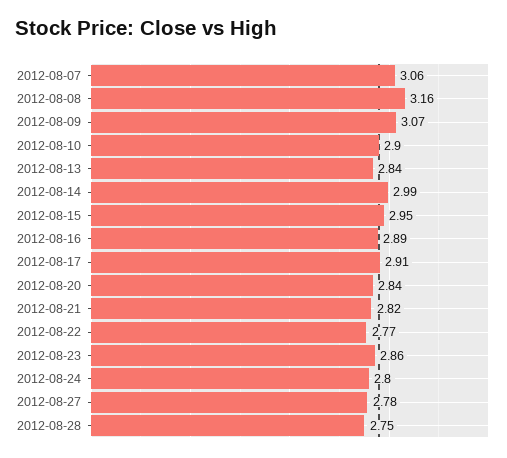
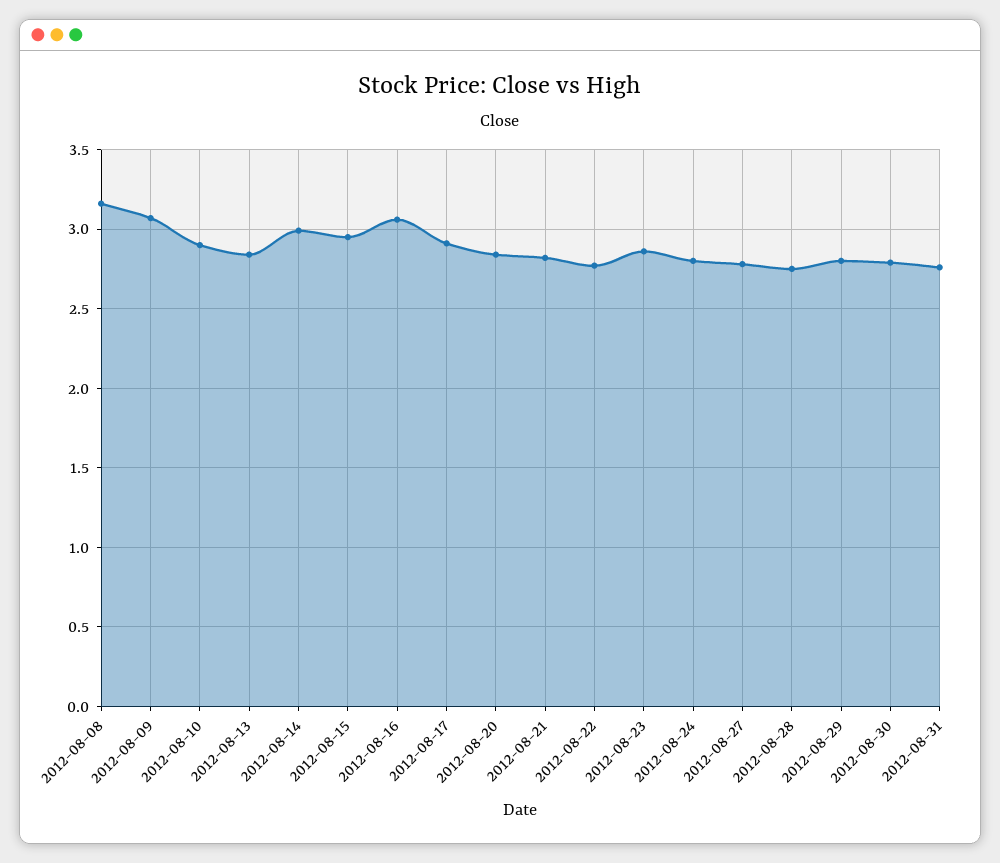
2012-08-07: 3.06 -> none
2012-08-16: 2.89 -> 3.05
2012-08-29: none -> 2.8
2012-08-30: none -> 2.8
2012-08-31: none -> 2.75

